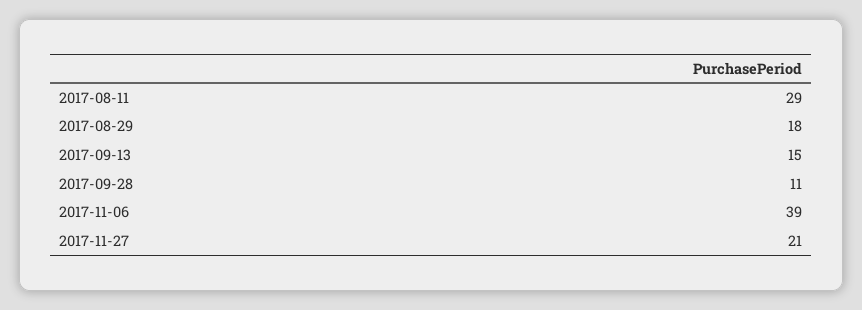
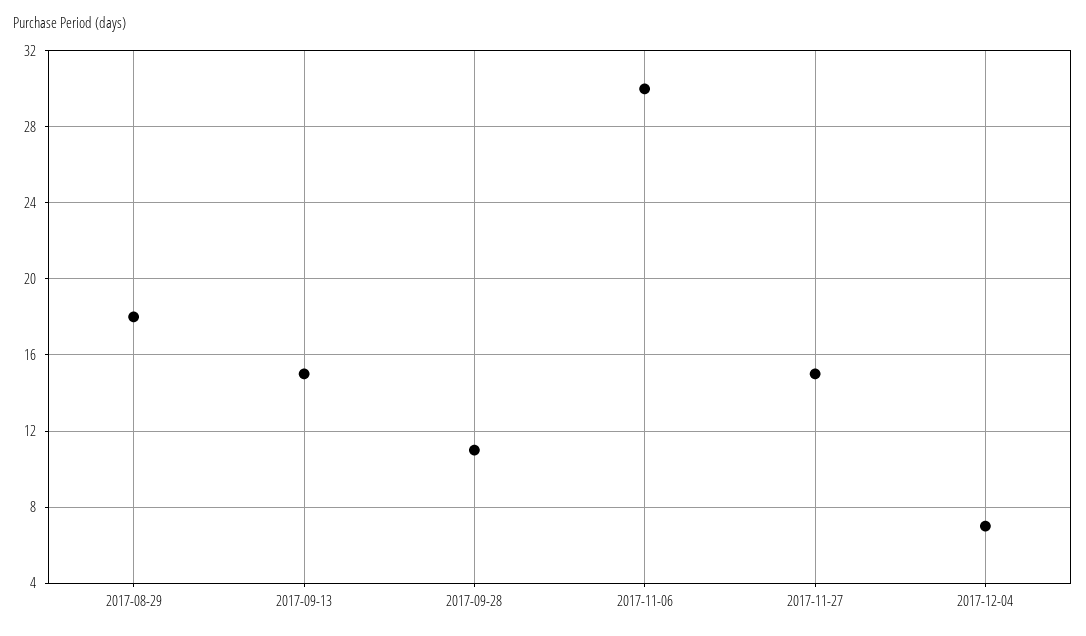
2017-08-11: 29 -> none
2017-11-06: 39 -> 30
2017-11-27: 21 -> 15
2017-12-04: none -> 7

